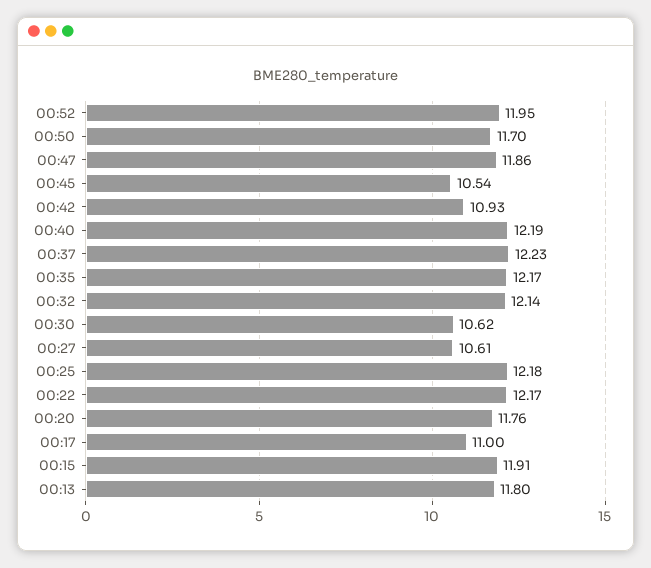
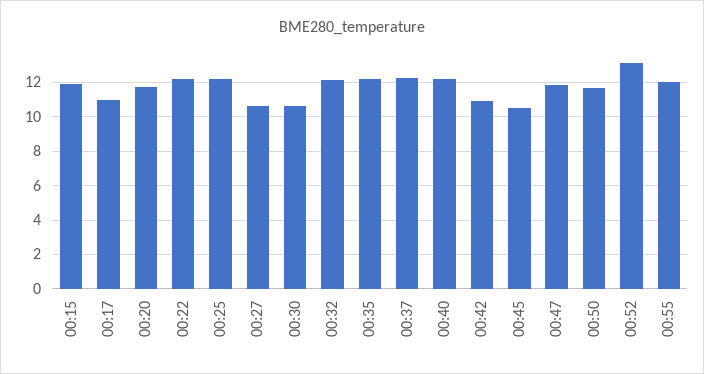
00:52: 11.95 -> 13
00:13: 11.8 -> none
00:55: none -> 12

